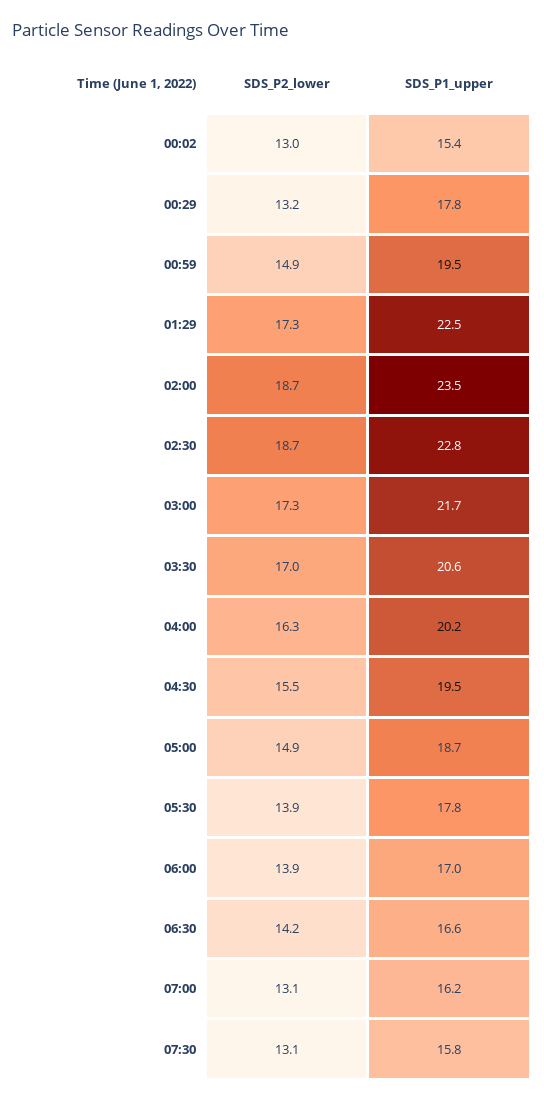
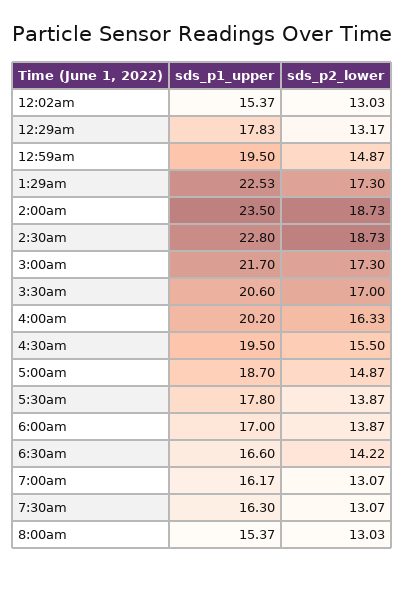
SDS_P1_upper, 07:30: 15.8 -> 16.3
SDS_P1_upper, 8:00am: none -> 15.37
SDS_P2_lower, 8:00am: none -> 13.03

